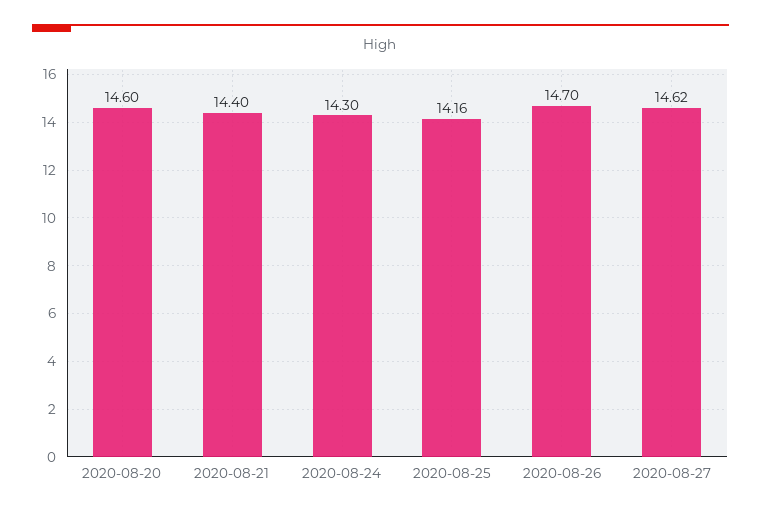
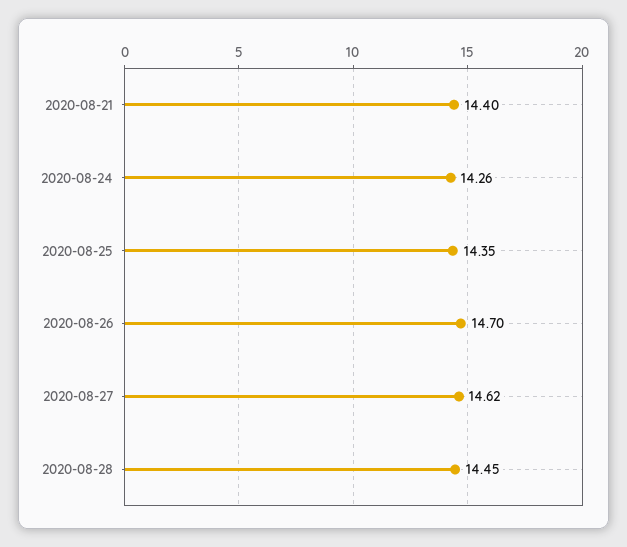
2020-08-20: 14.6 -> none
2020-08-24: 14.3 -> 14.26
2020-08-25: 14.16 -> 14.35
2020-08-28: none -> 14.45

